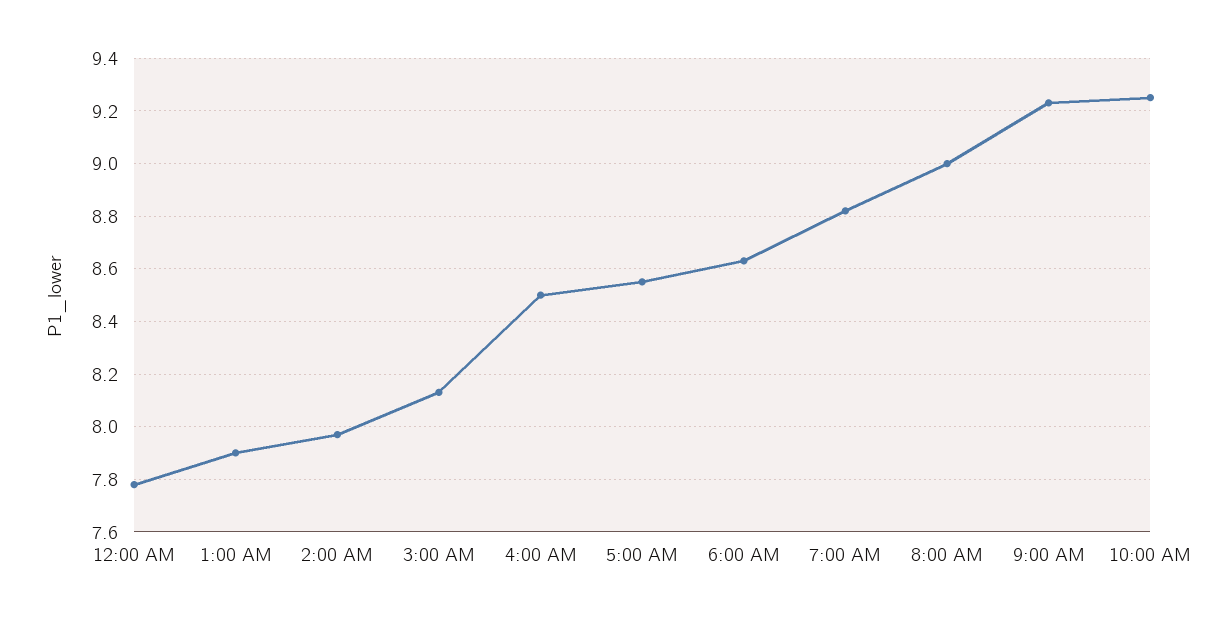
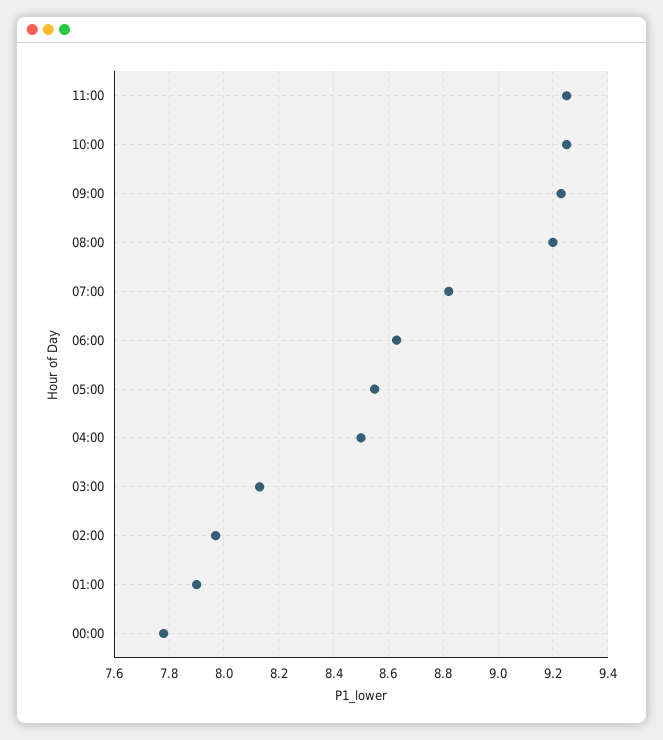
8:00 AM: 9 -> 9.2
11:00: none -> 9.25

